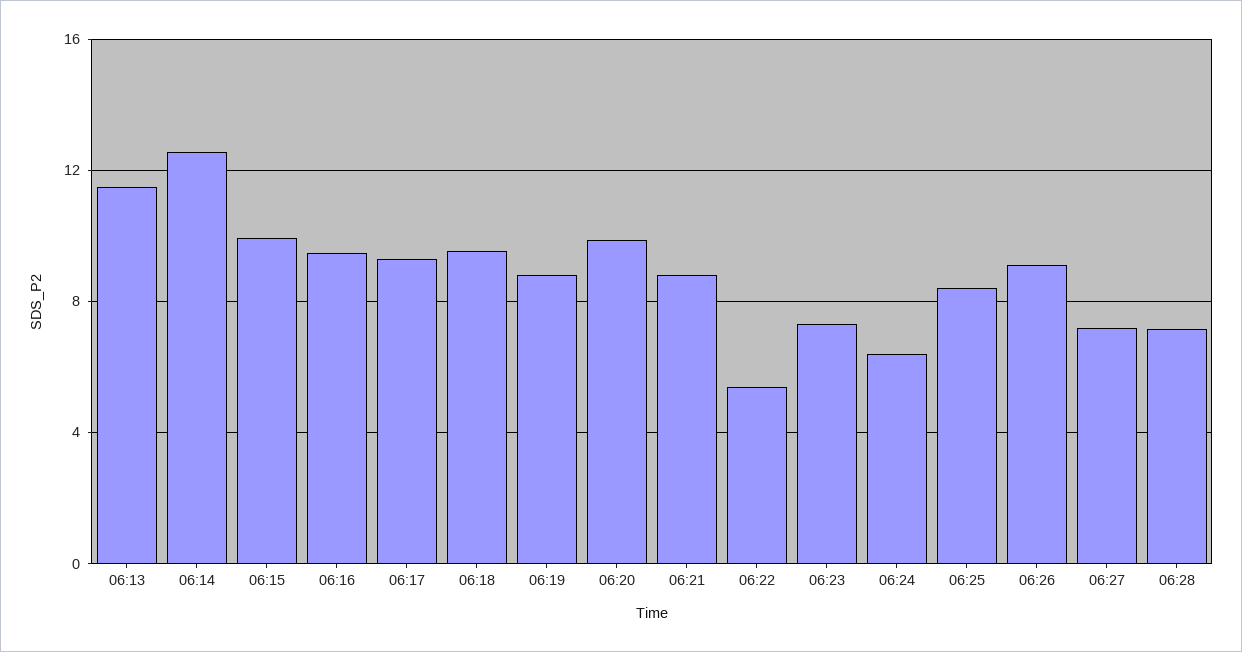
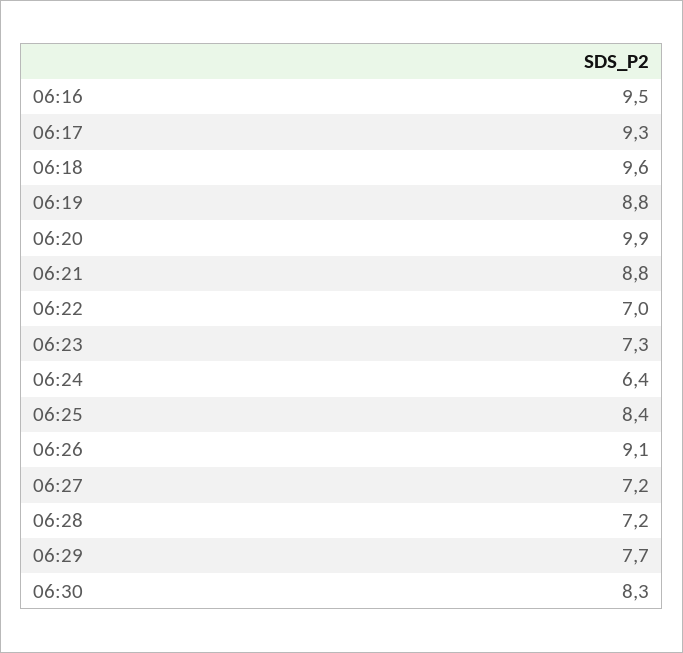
06:13: 11.5 -> none
06:14: 12.5 -> none
06:15: 10 -> none
06:22: 5.5 -> 7
06:29: none -> 7.7
06:30: none -> 8.3

